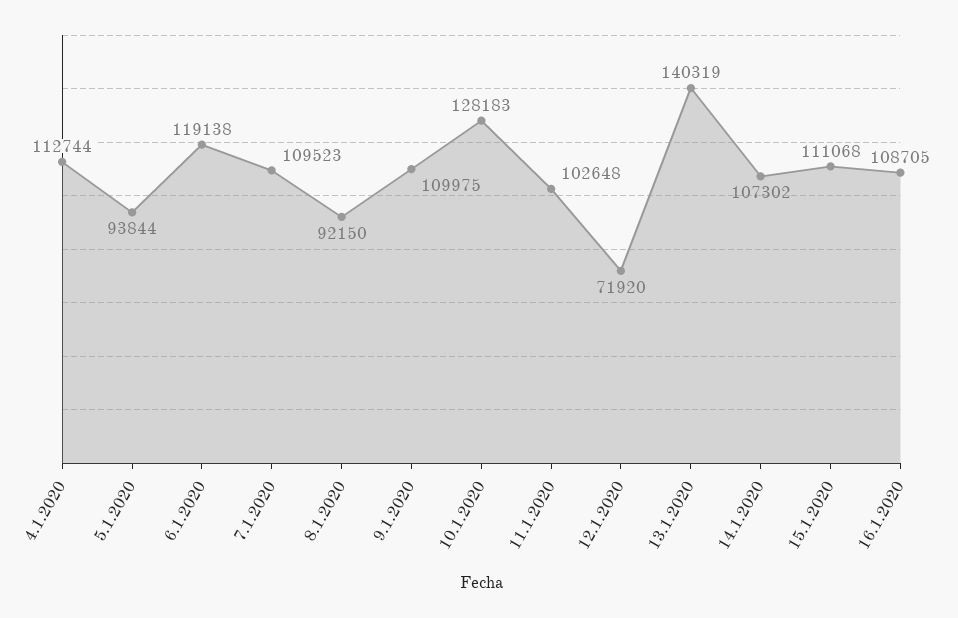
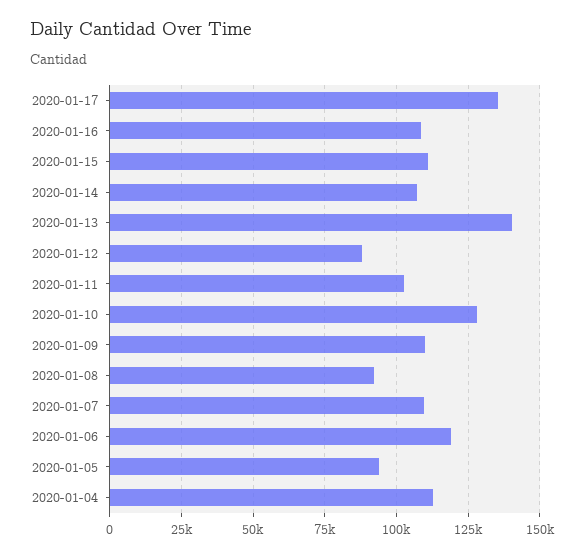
12.1.2020: 71920 -> 87500
2020-01-17: none -> 135000

